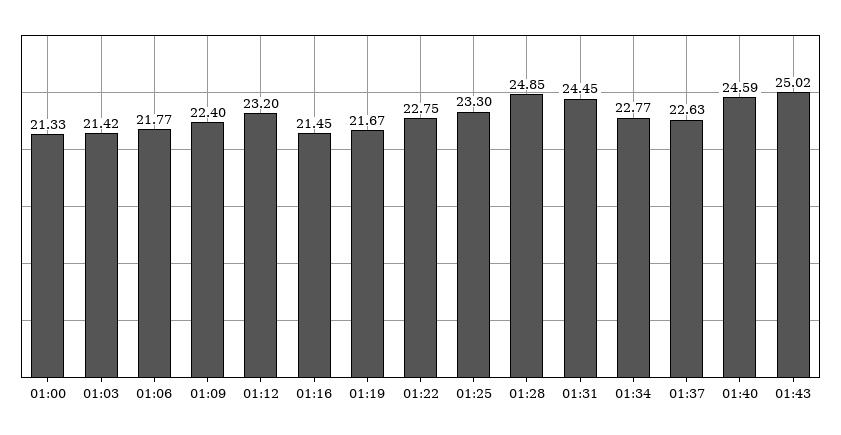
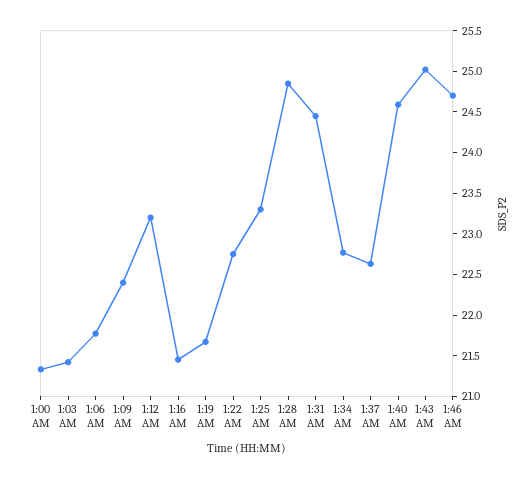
1:46 AM: none -> 24.7

